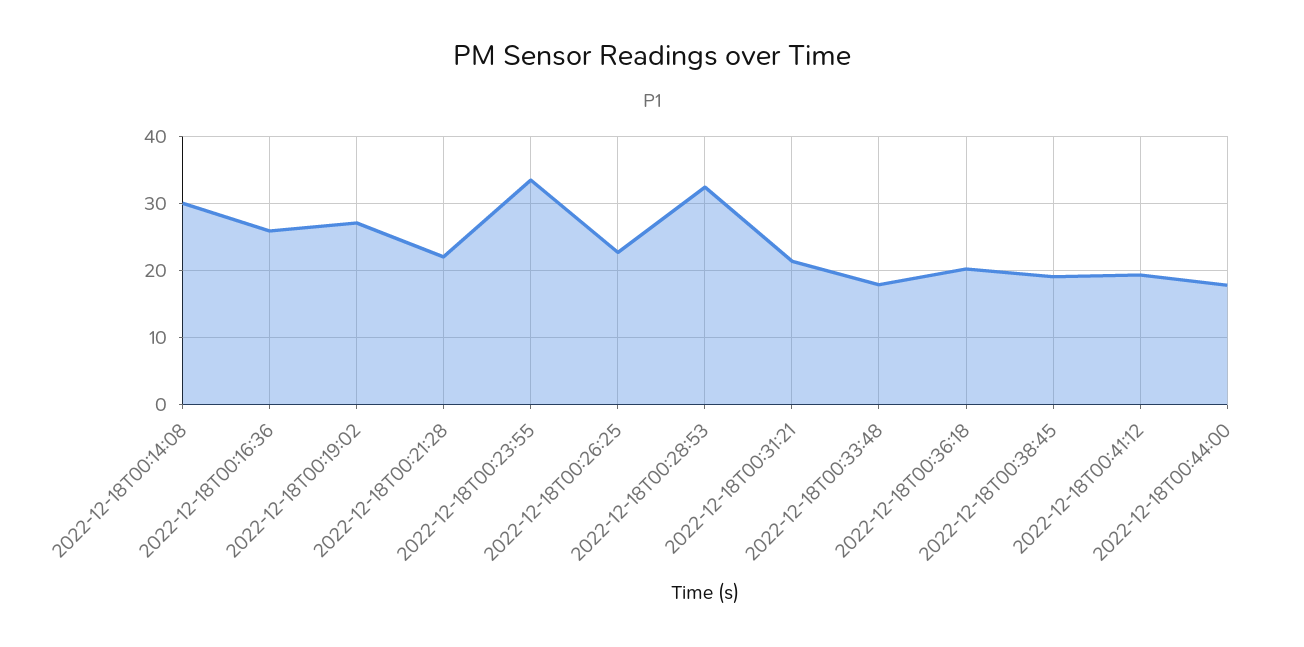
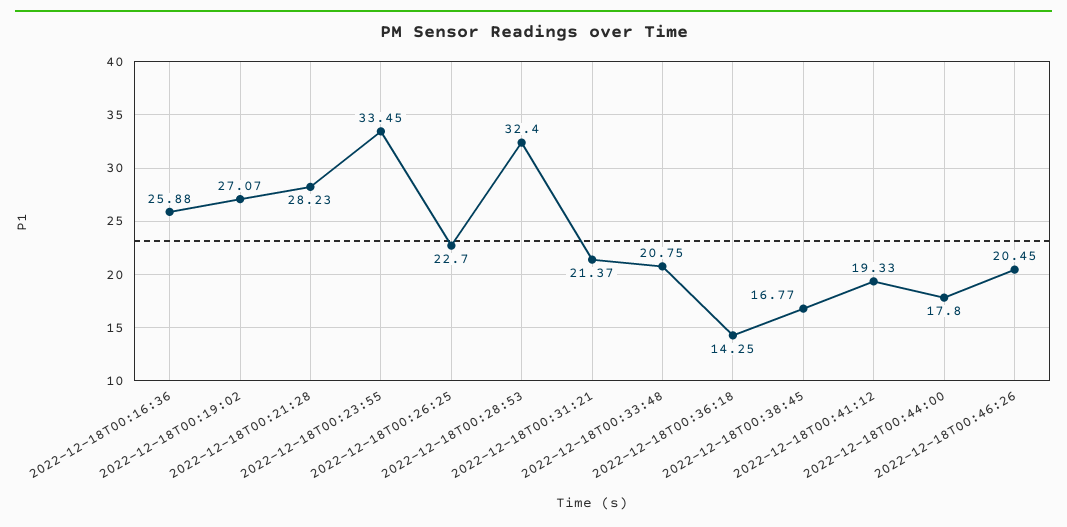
2022-12-18T00:14:08: 30 -> none
2022-12-18T00:21:28: 22 -> 28.23
2022-12-18T00:33:48: 18 -> 20.75
2022-12-18T00:36:18: 20 -> 14.25
2022-12-18T00:38:45: 19 -> 16.77
2022-12-18T00:46:26: none -> 20.45

